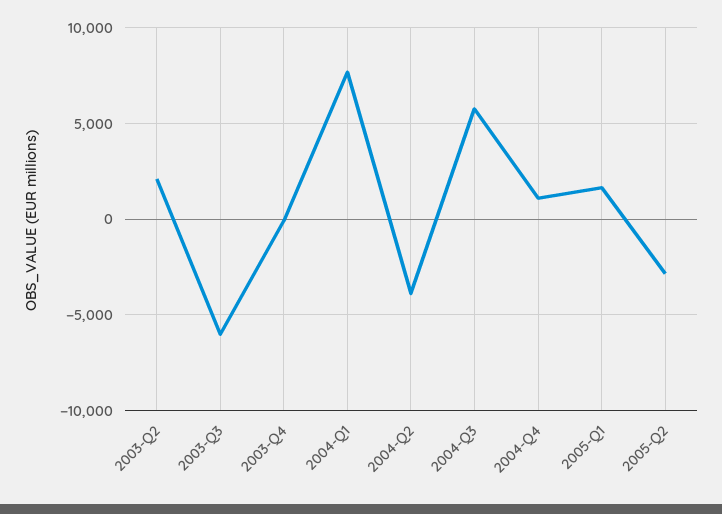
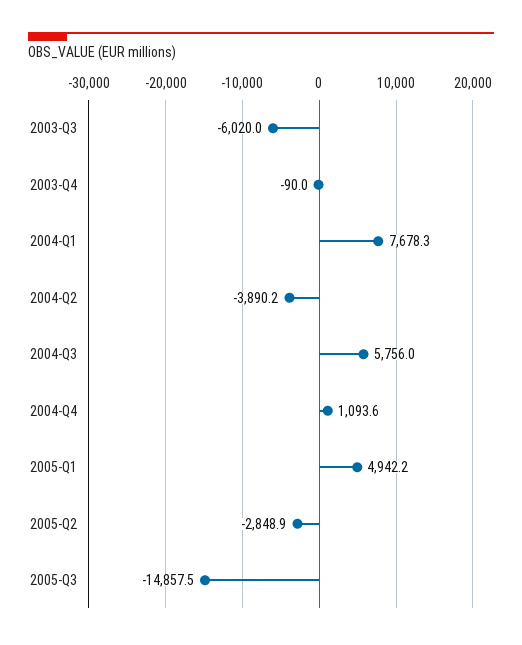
2003-Q2: 2000 -> none
2005-Q1: 1500 -> 4942.2
2005-Q3: none -> -14857.5

